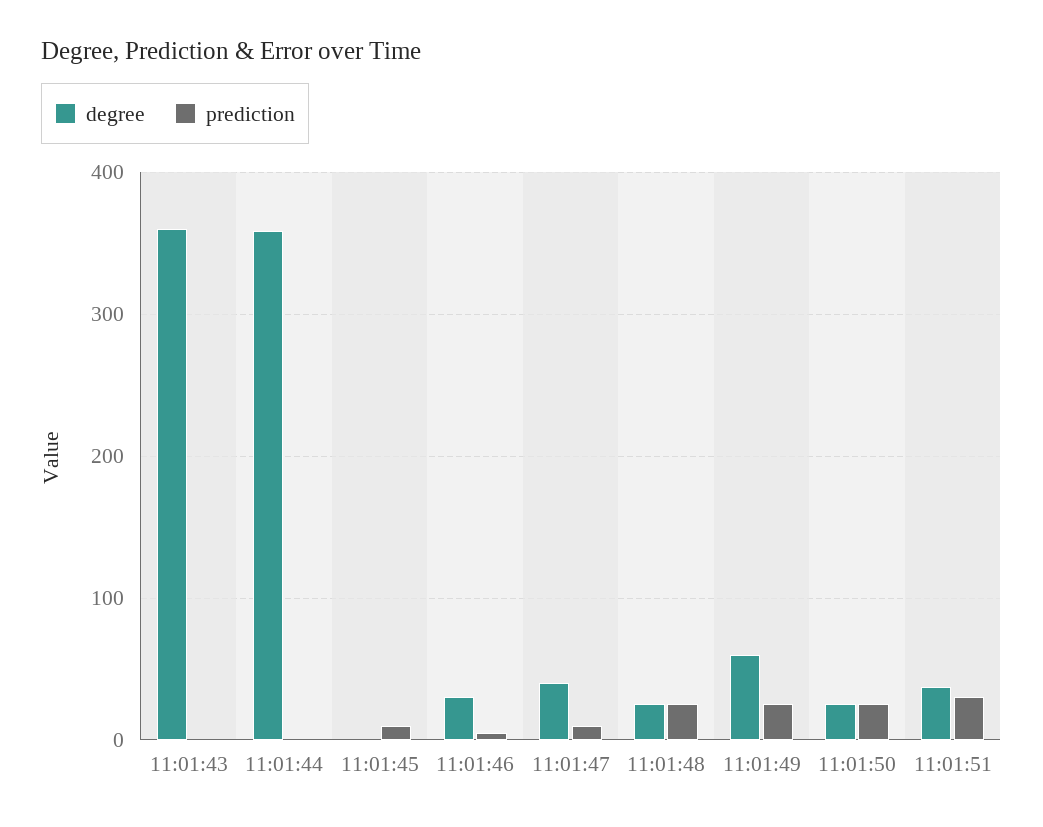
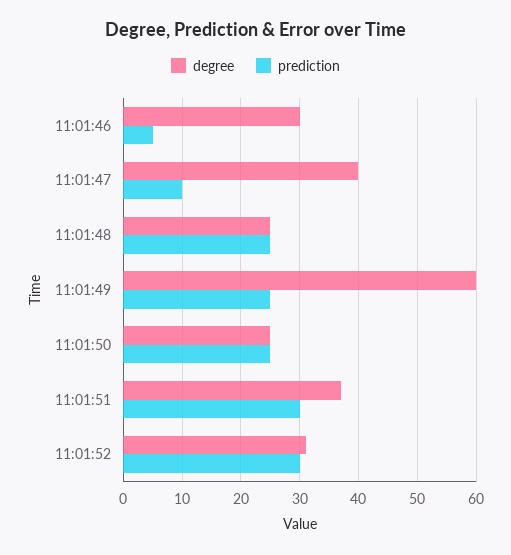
degree, 11:01:43: 360 -> none
prediction, 11:01:43: 0 -> none
degree, 11:01:44: 360 -> none
prediction, 11:01:44: 0 -> none
degree, 11:01:45: 0 -> none
prediction, 11:01:45: 10 -> none
degree, 11:01:52: none -> 30
prediction, 11:01:52: none -> 30

